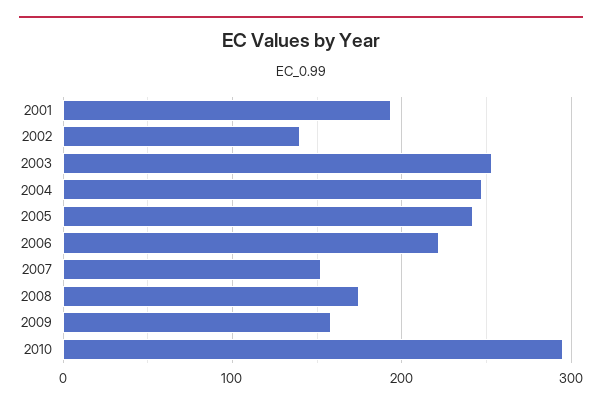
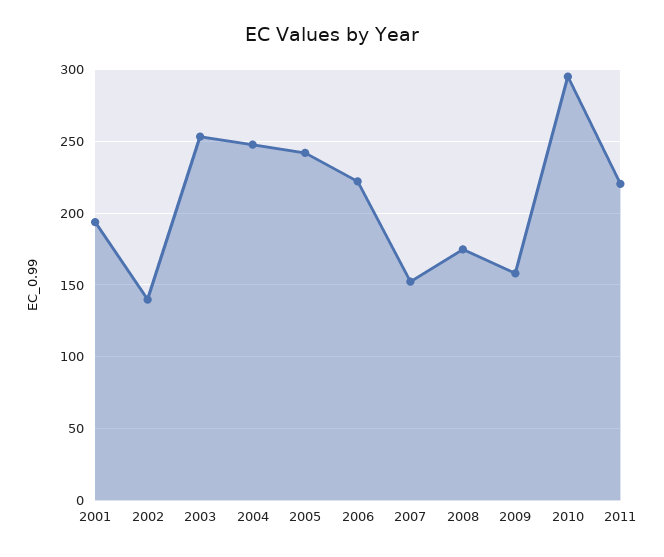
2011: none -> 220

